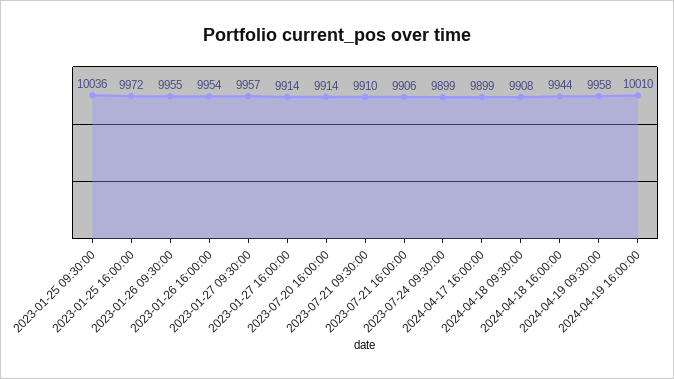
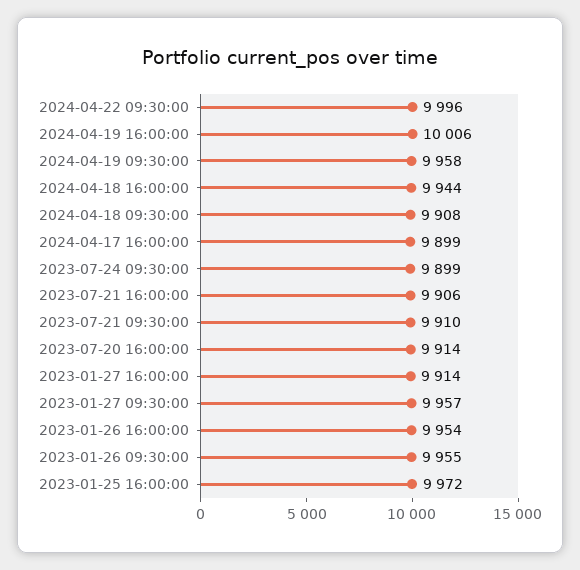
2023-01-25 09:30:00: 10036 -> none
2024-04-19 16:00:00: 10010 -> 10006
2024-04-22 09:30:00: none -> 9996

